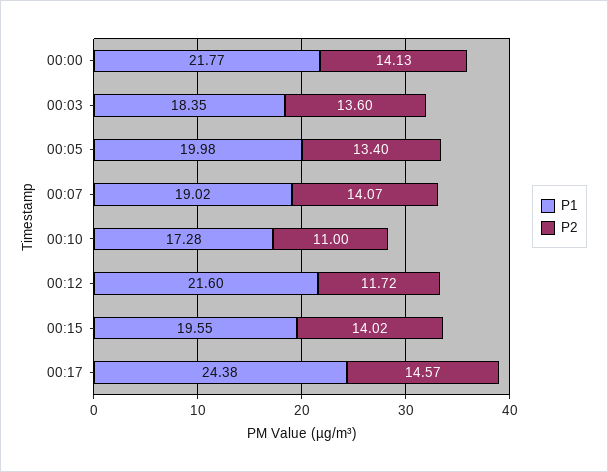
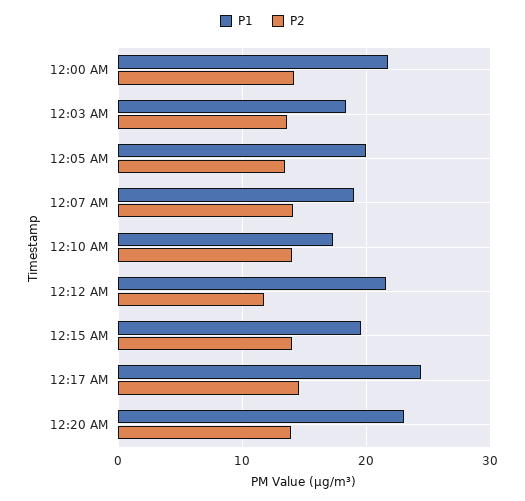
P2, 00:10: 11 -> 14
P1, 12:20 AM: none -> 23
P2, 12:20 AM: none -> 14

